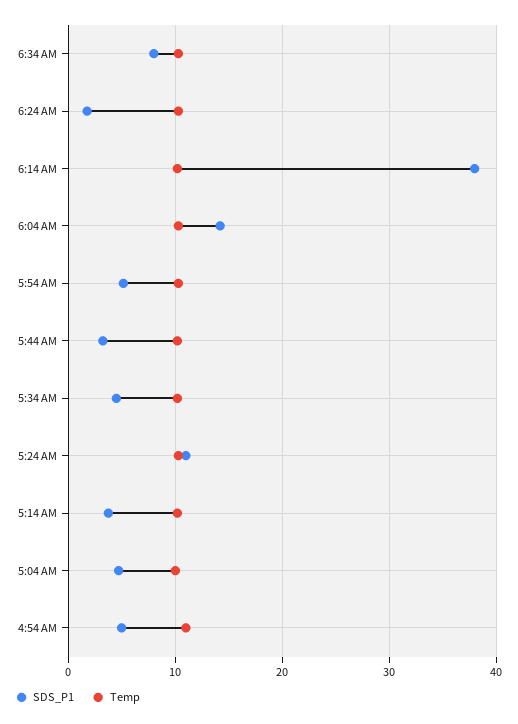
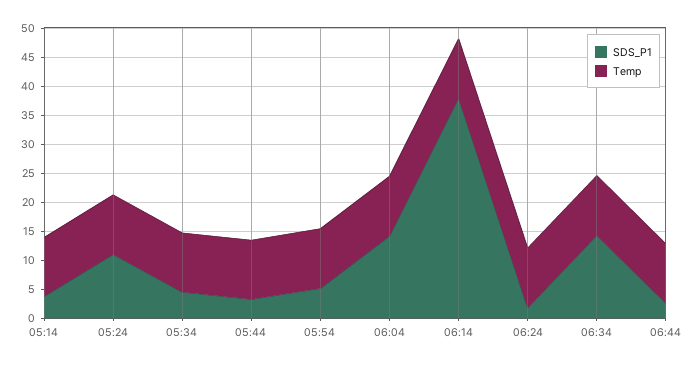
SDS_P1, 6:34 AM: 8 -> 15
SDS_P1, 5:04 AM: 5 -> none
Temp, 5:04 AM: 10 -> none
SDS_P1, 4:54 AM: 5 -> none
Temp, 4:54 AM: 11 -> none
SDS_P1, 06:44: none -> 2.5
Temp, 06:44: none -> 10

